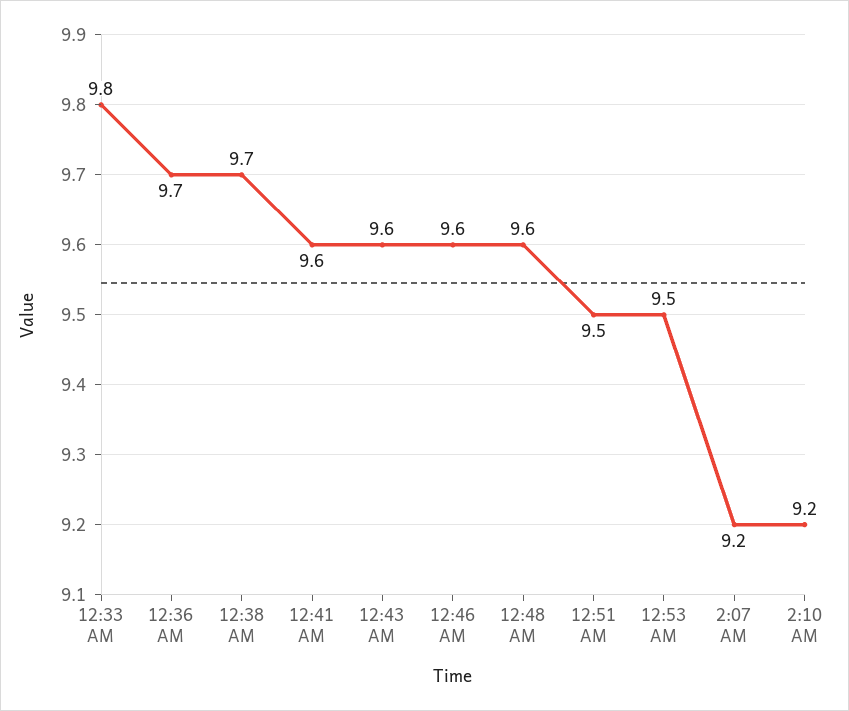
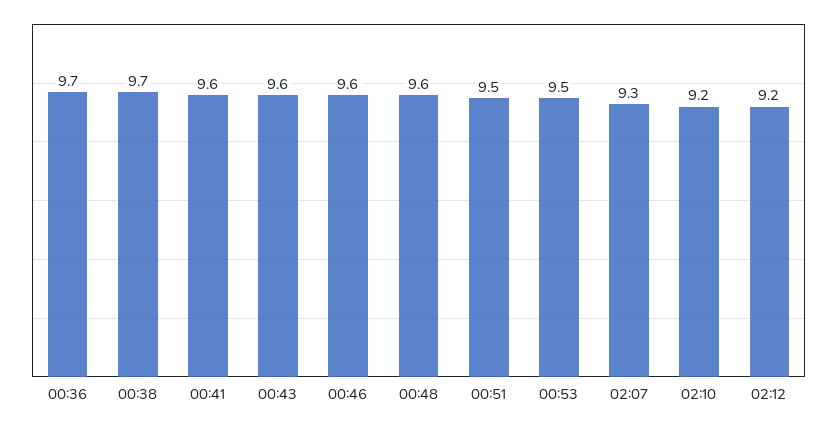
12:33 AM: 9.8 -> none
2:07 AM: 9.2 -> 9.3
02:12: none -> 9.2

